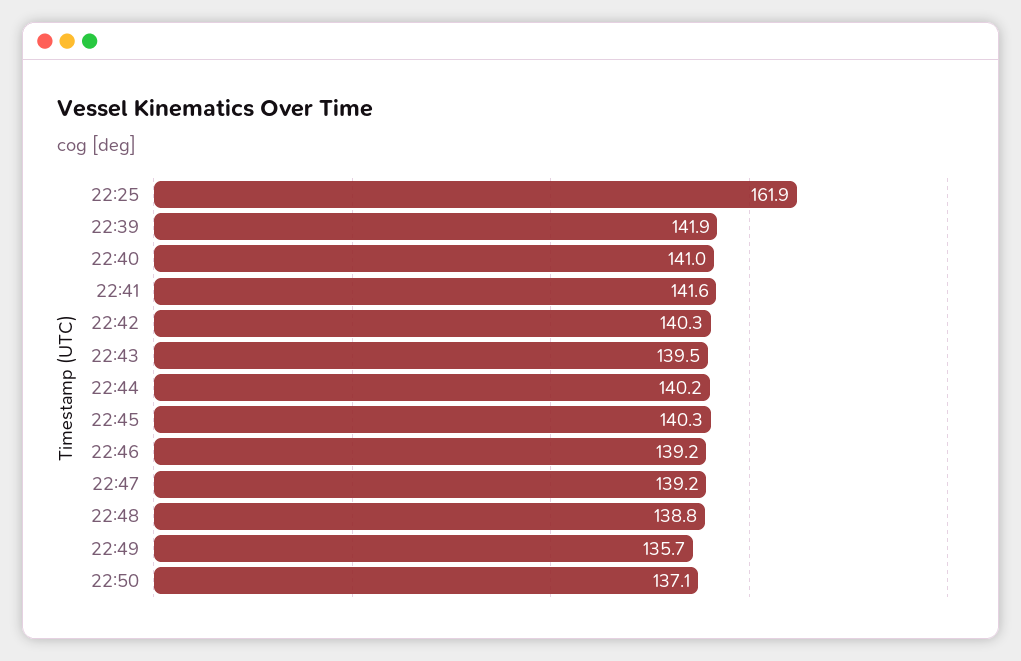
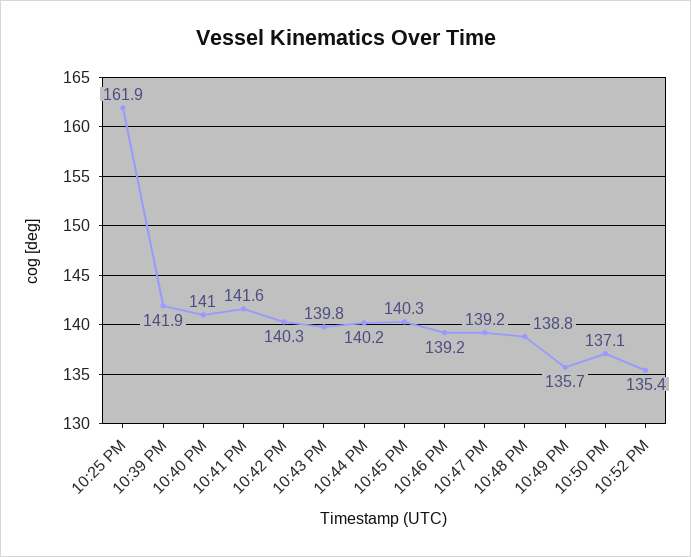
22:43: 139.5 -> 139.8
10:52 PM: none -> 135.4

